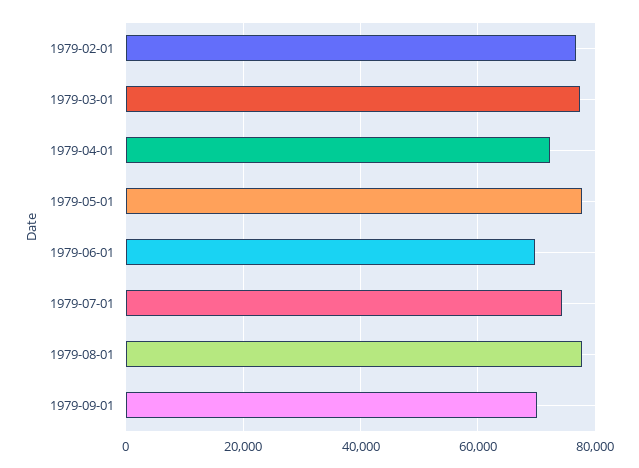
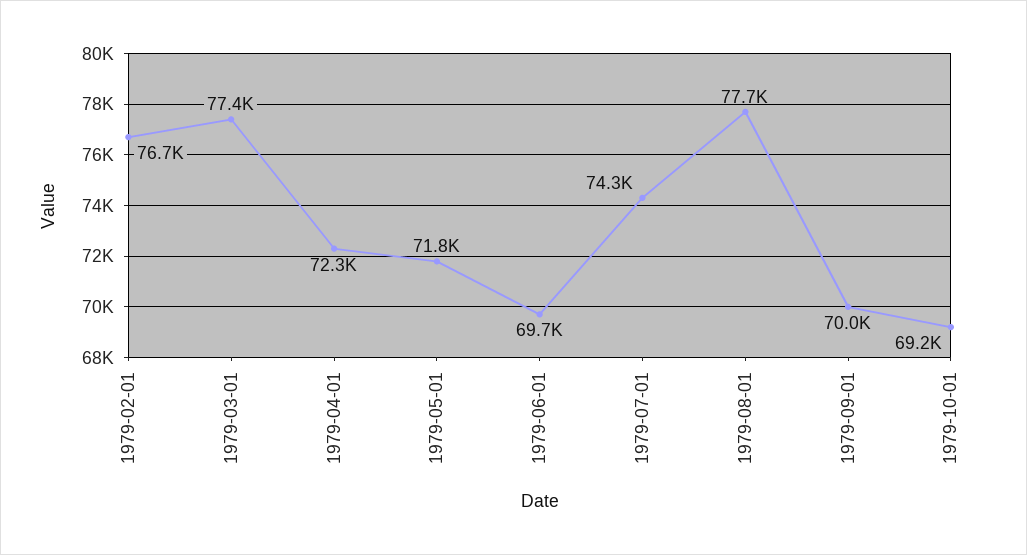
1979-05-01: 78000 -> 71800
1979-10-01: none -> 69200

